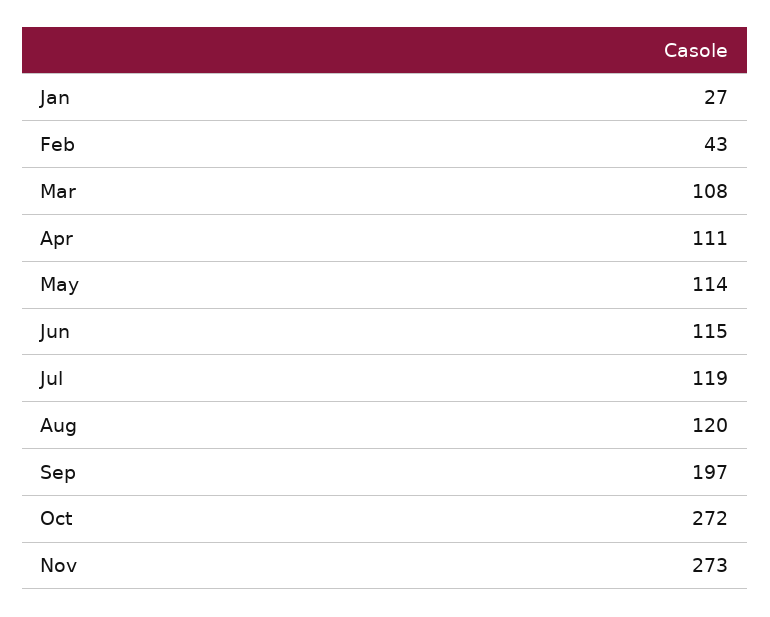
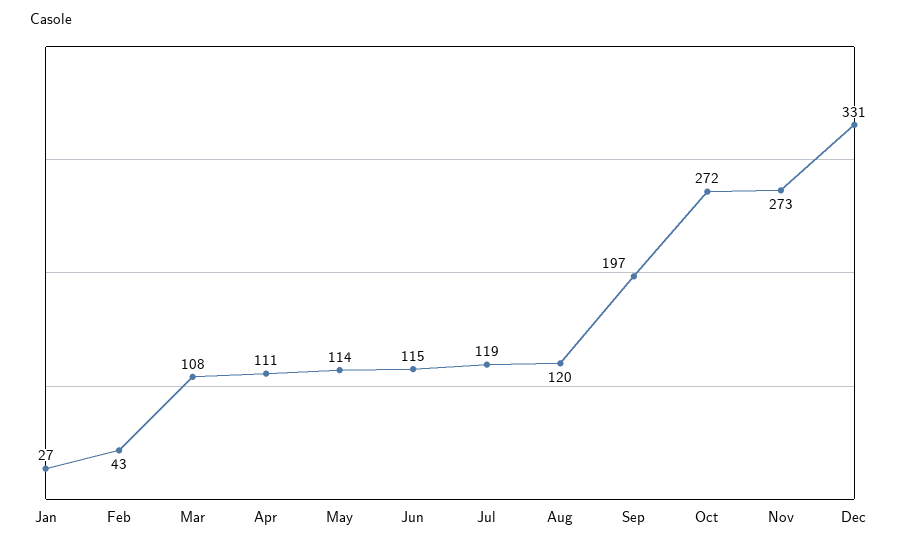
Dec: none -> 331

